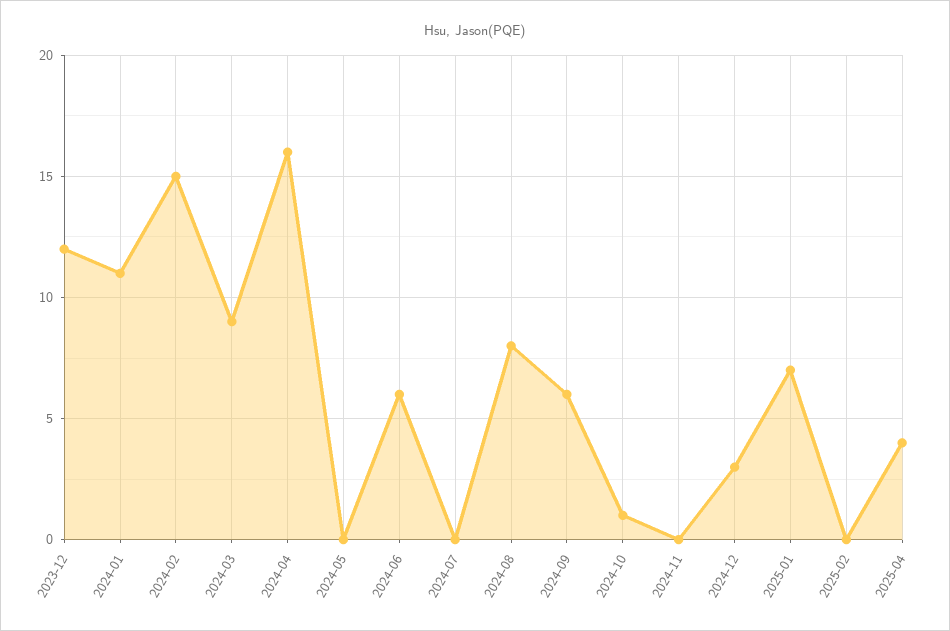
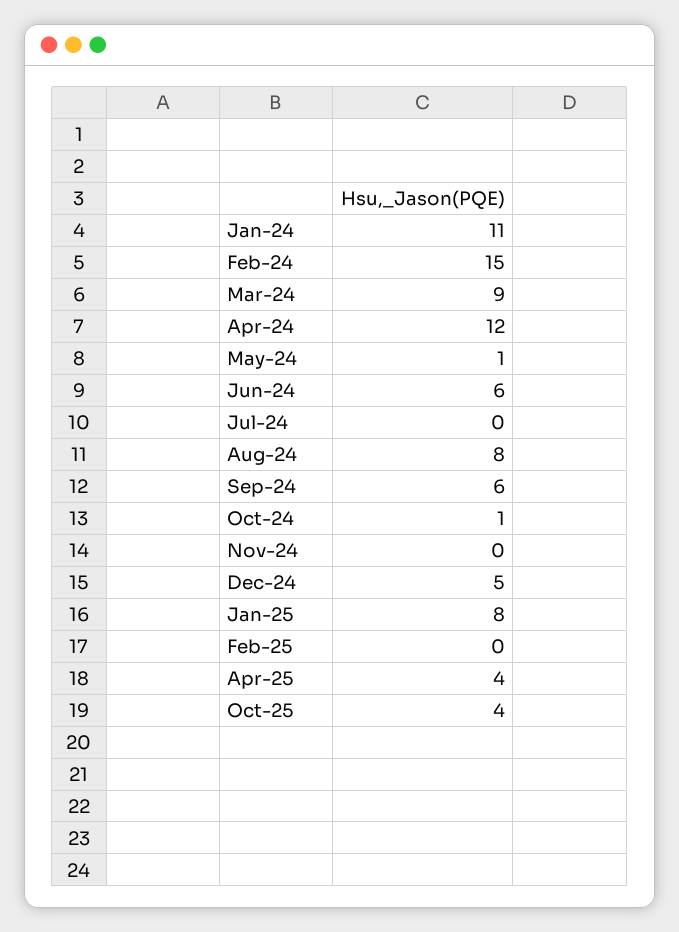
2023-12: 12 -> none
2024-04: 16 -> 12
2024-05: 0 -> 1
2024-12: 3 -> 5
2025-01: 7 -> 8
Oct-25: none -> 4

